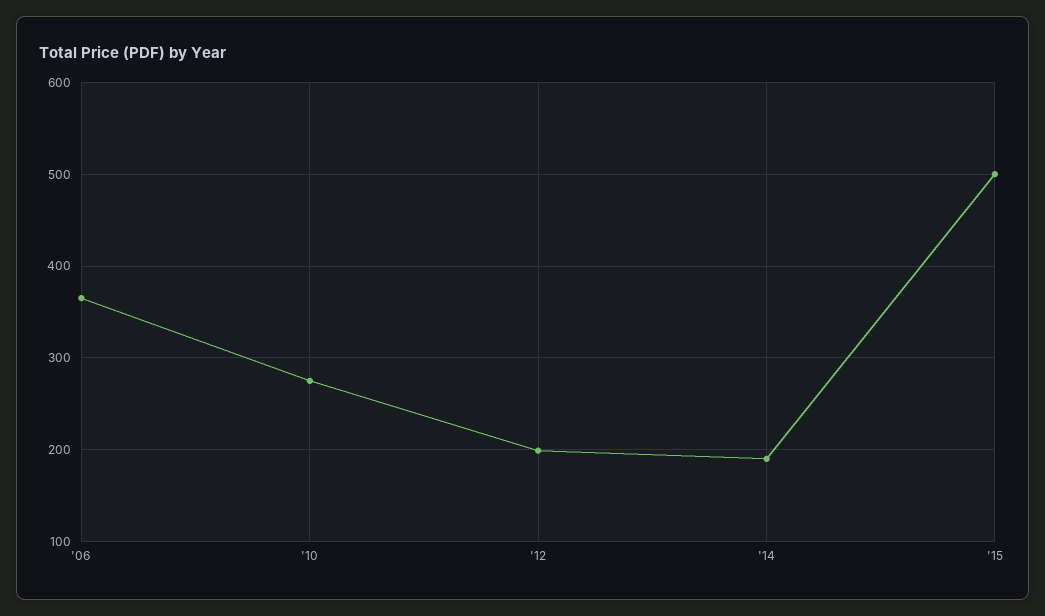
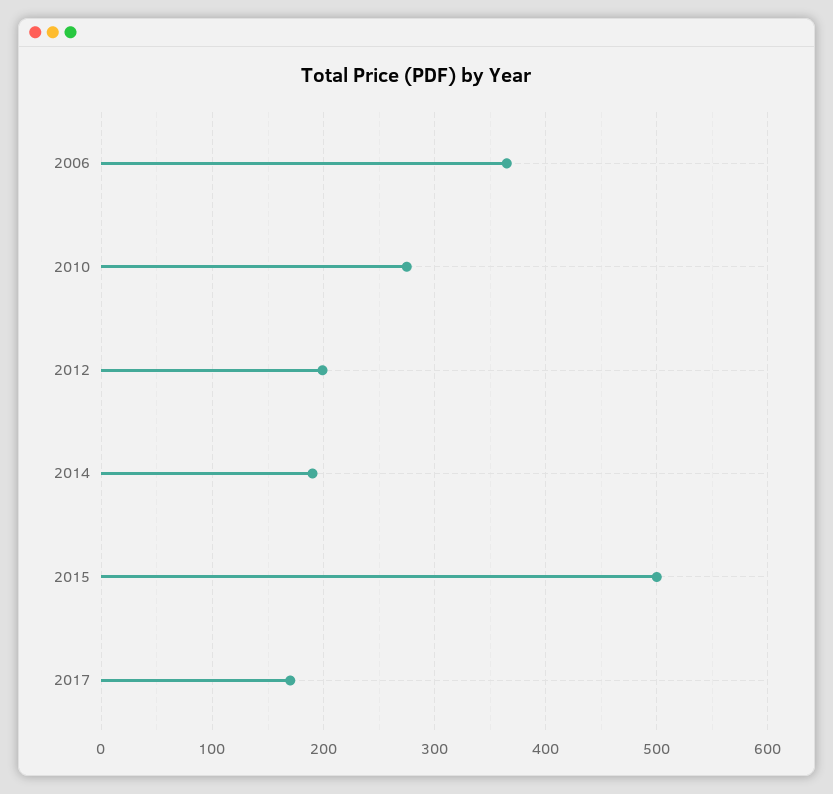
2017: none -> 170

